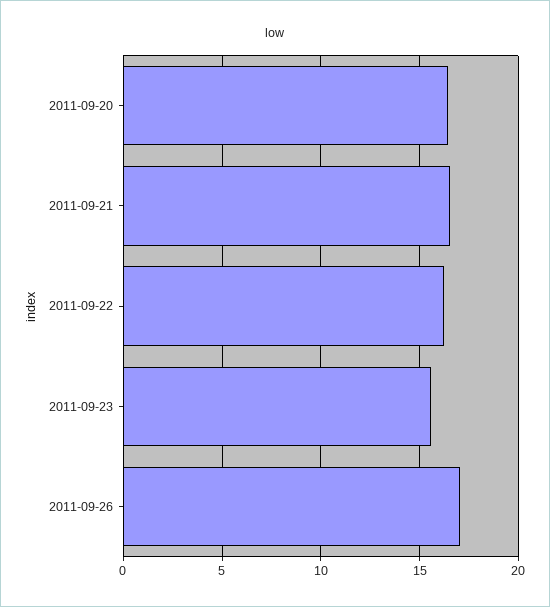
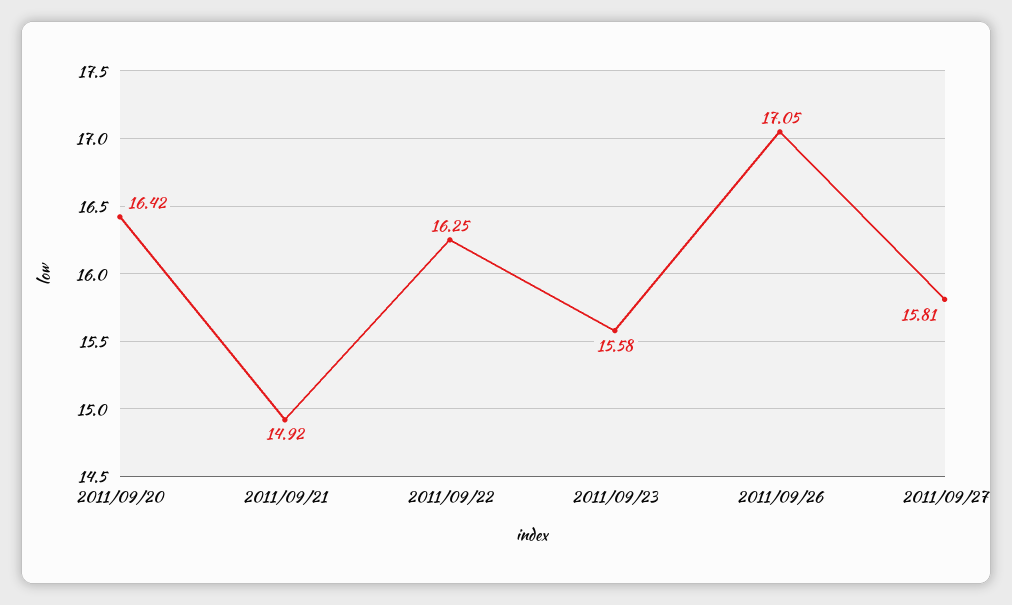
2011-09-21: 16.5 -> 14.92
2011/09/27: none -> 15.81

